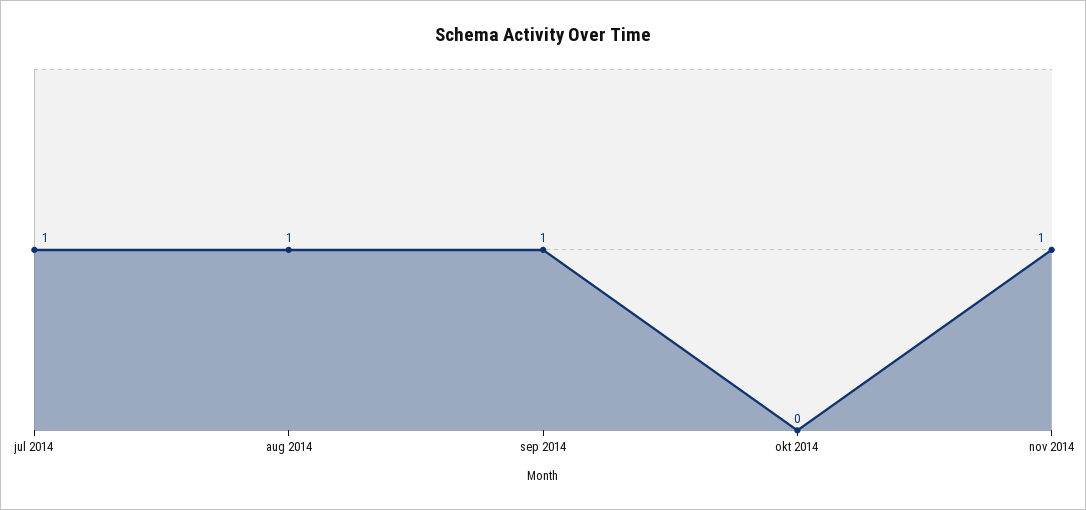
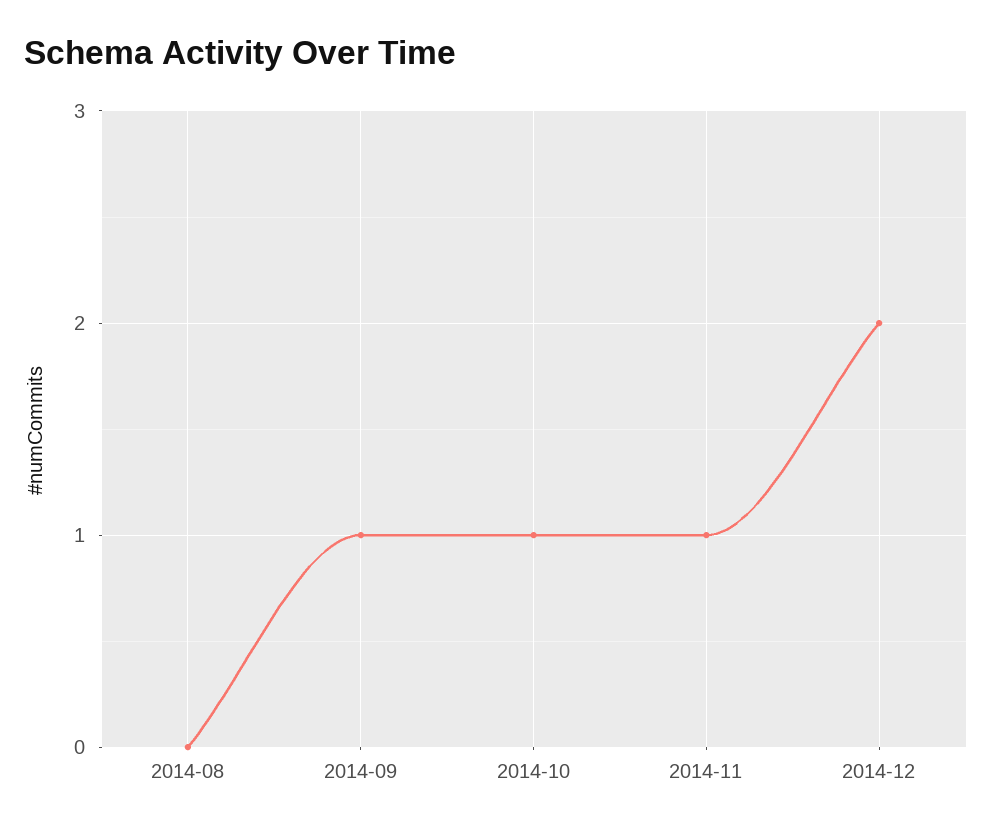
jul 2014: 1 -> none
aug 2014: 1 -> 0
okt 2014: 0 -> 1
2014-12: none -> 2

